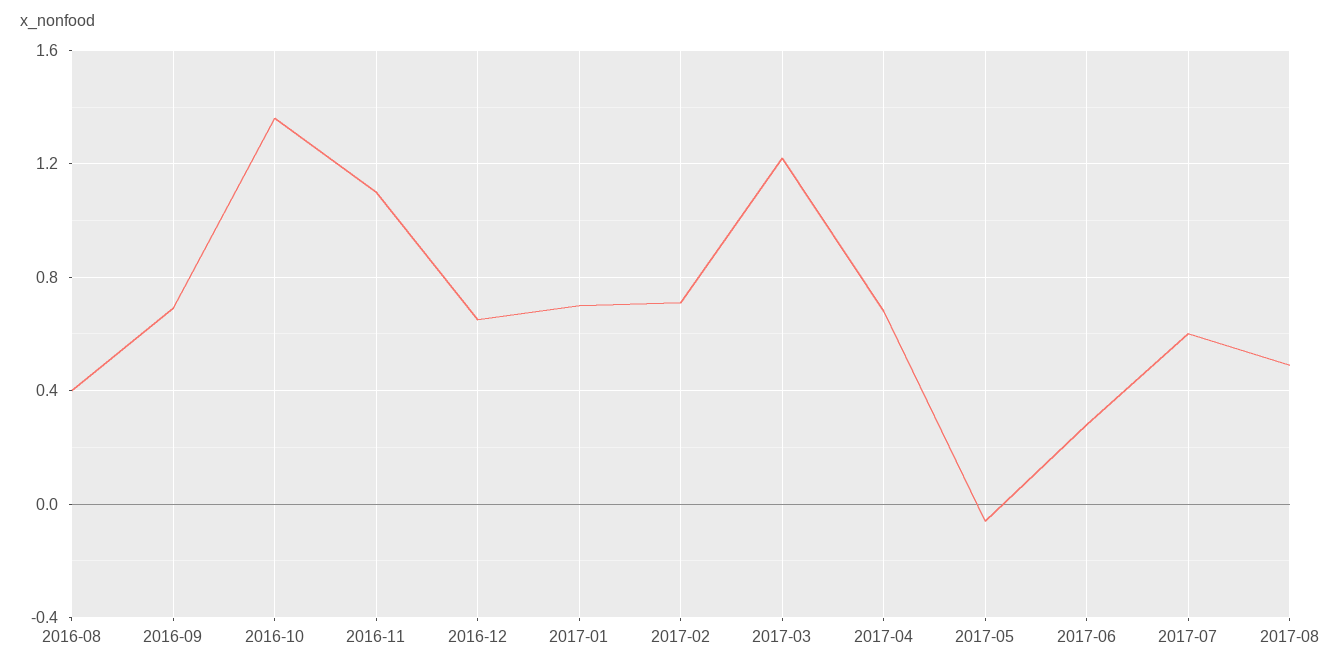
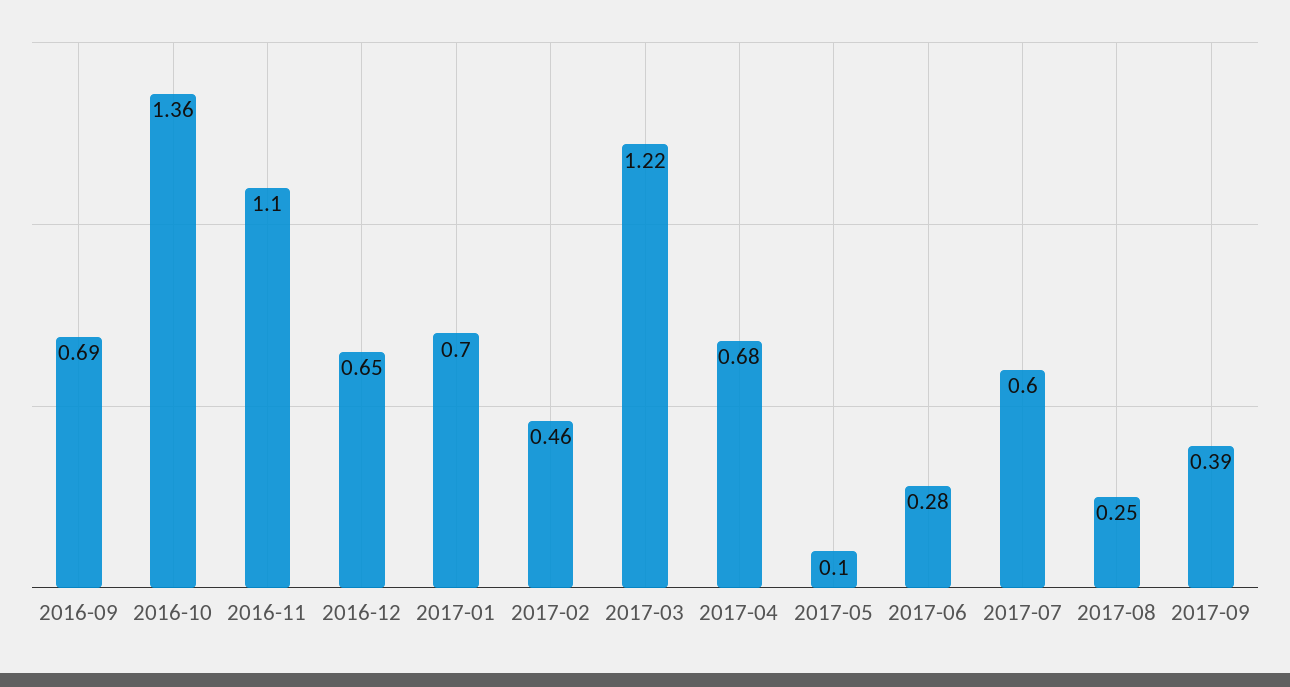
2016-08: 0.4 -> none
2017-02: 0.7 -> 0.46
2017-05: -0.05 -> 0.1
2017-08: 0.5 -> 0.25
2017-09: none -> 0.39

